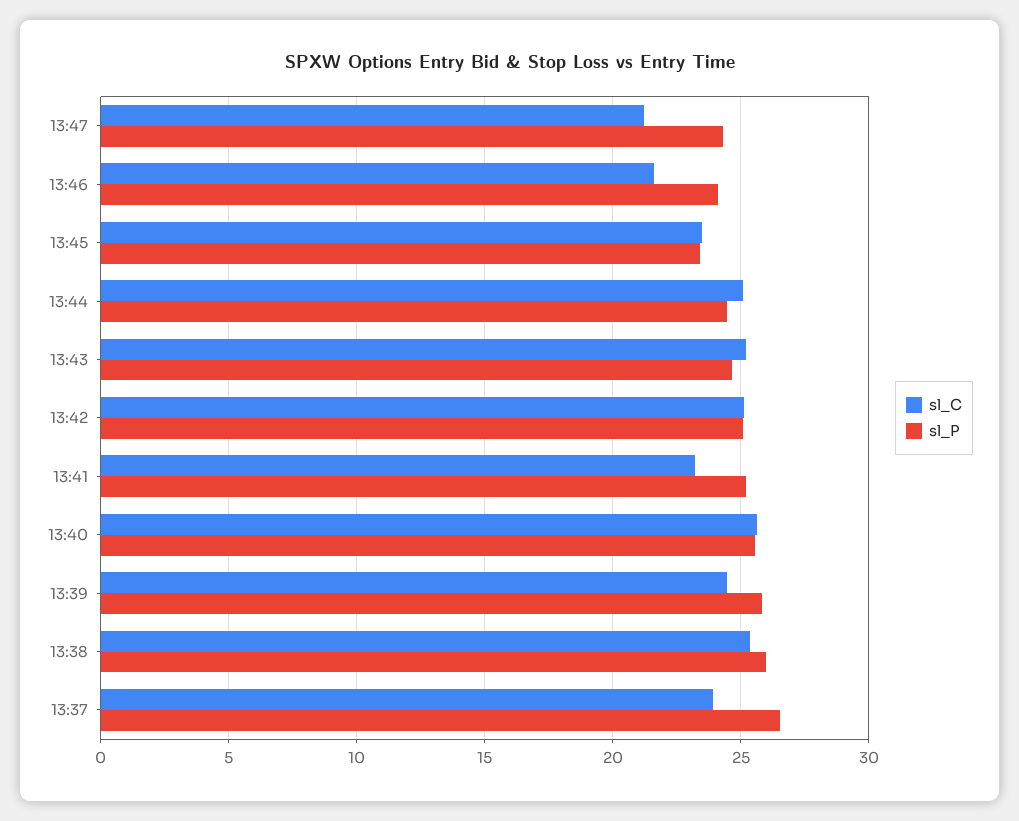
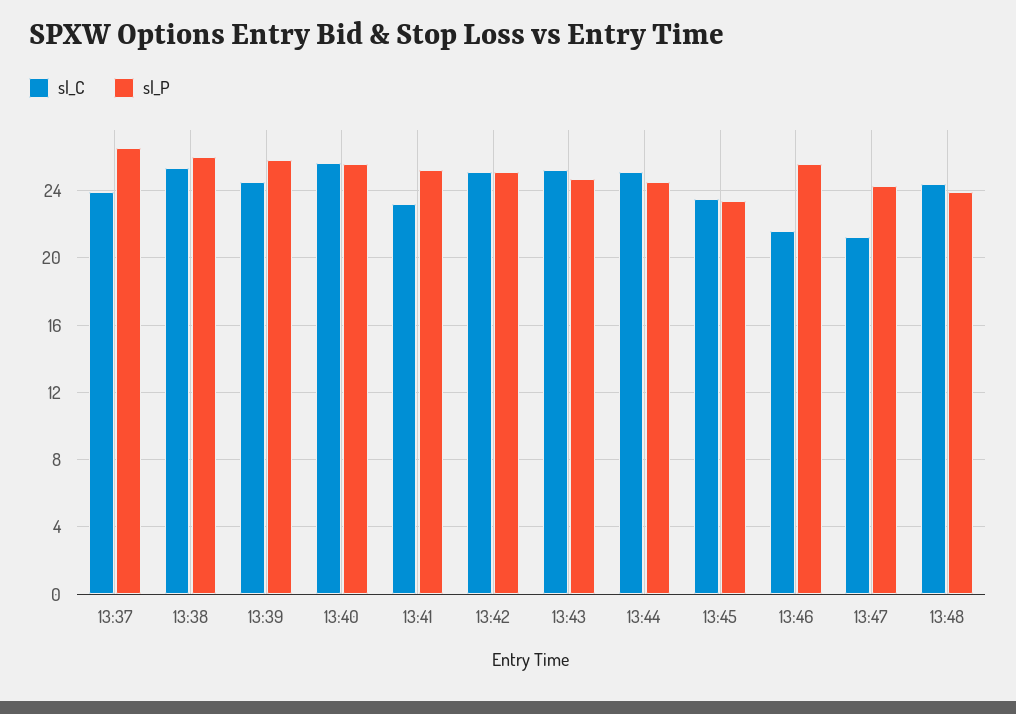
sl_P, 13:46: 24 -> 25.5
sl_C, 13:48: none -> 24.5
sl_P, 13:48: none -> 24

